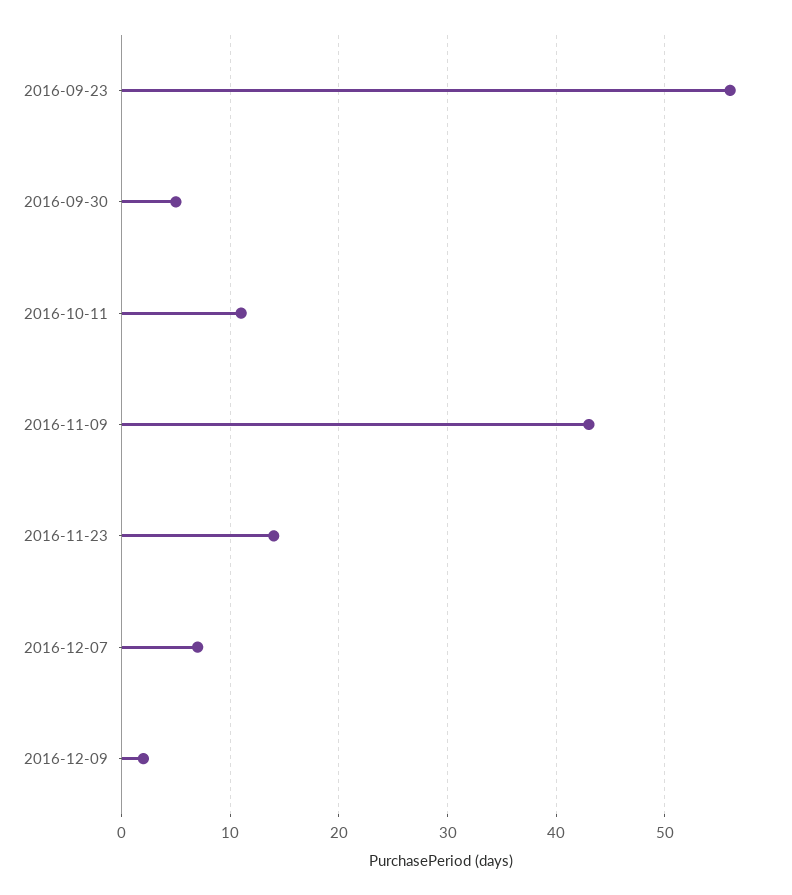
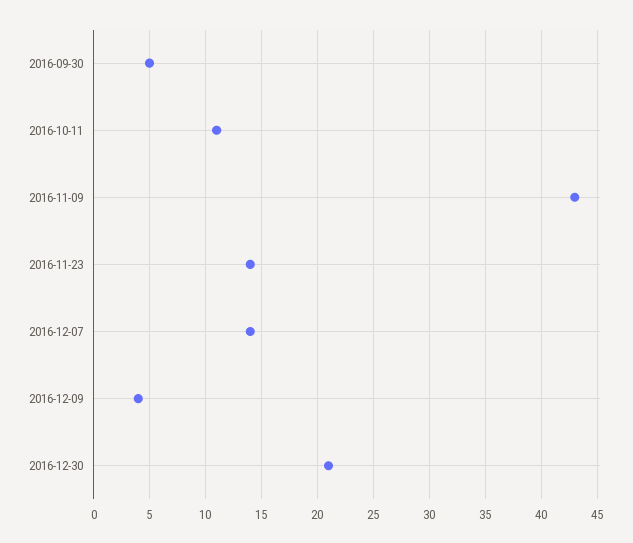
2016-09-23: 56 -> none
2016-12-07: 7 -> 14
2016-12-09: 2 -> 4
2016-12-30: none -> 21

